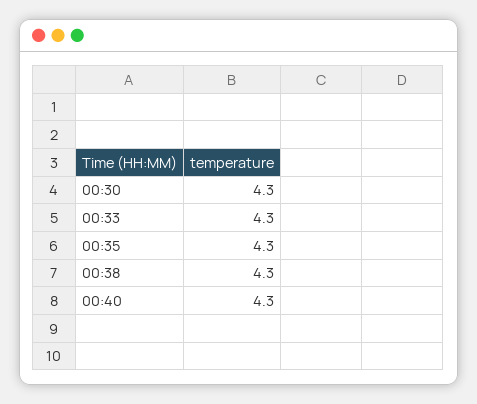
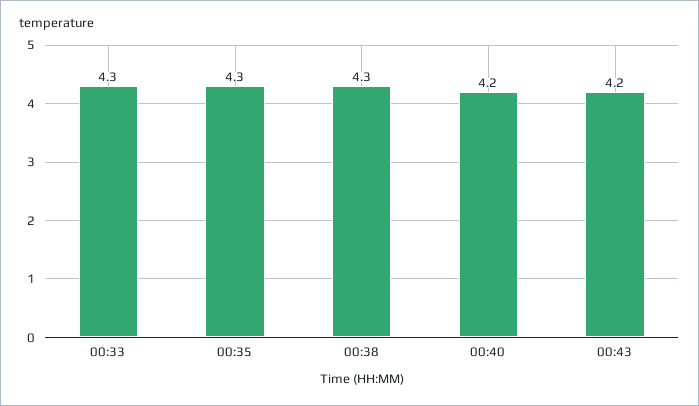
00:30: 4.3 -> none
00:40: 4.3 -> 4.2
00:43: none -> 4.2

